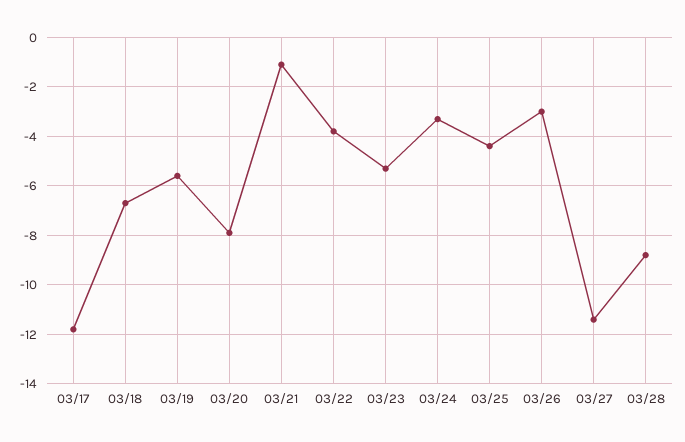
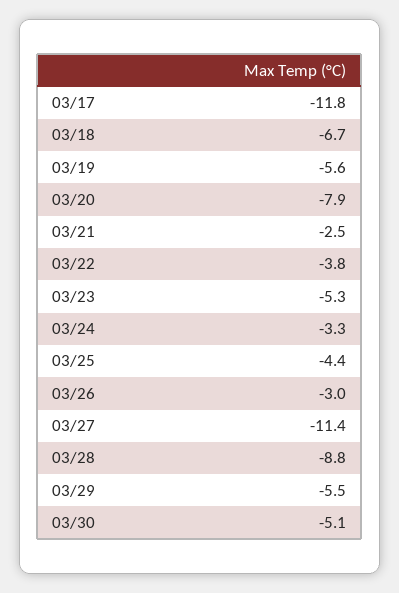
03/21: -1 -> -2.5
03/29: none -> -5.5
03/30: none -> -5.1

